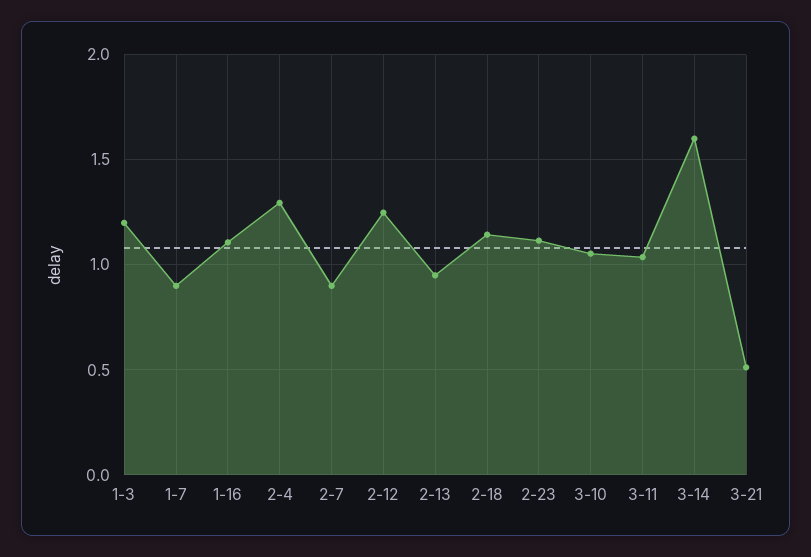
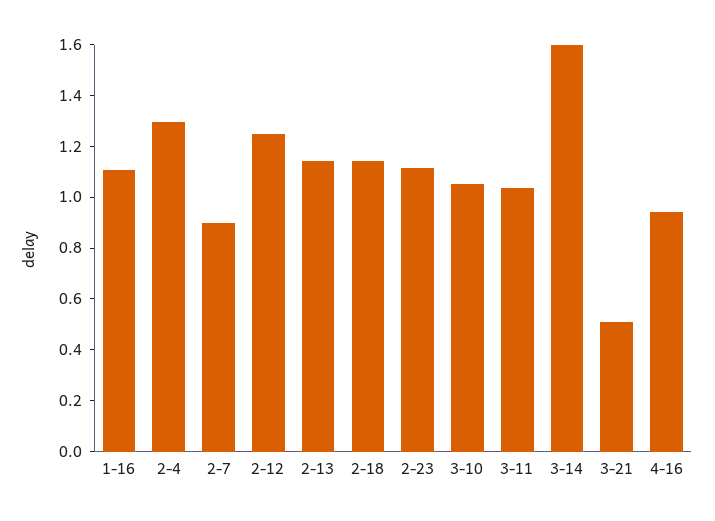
1-3: 1.2 -> none
1-7: 0.9 -> none
2-13: 0.95 -> 1.15
4-16: none -> 0.95

